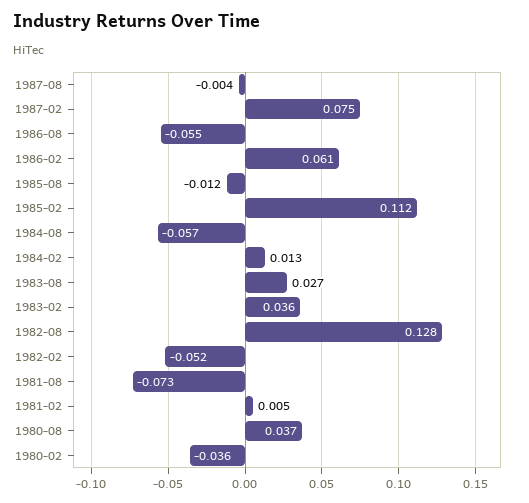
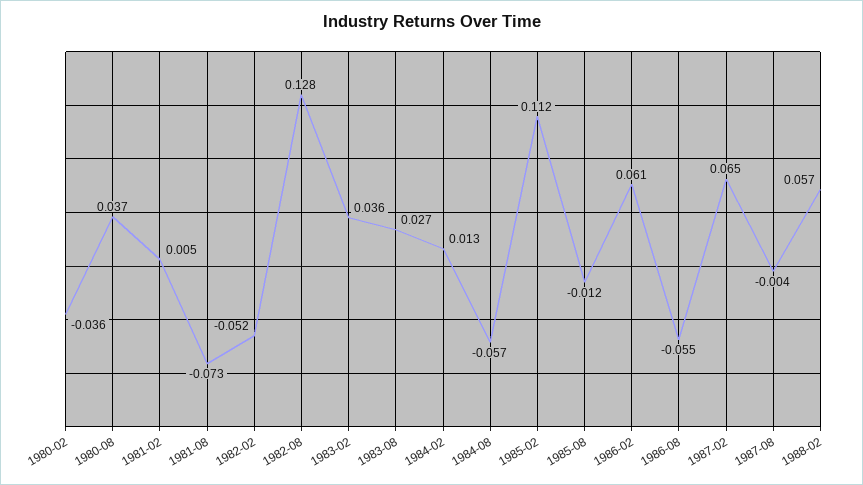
1987-02: 0.075 -> 0.065
1988-02: none -> 0.057

